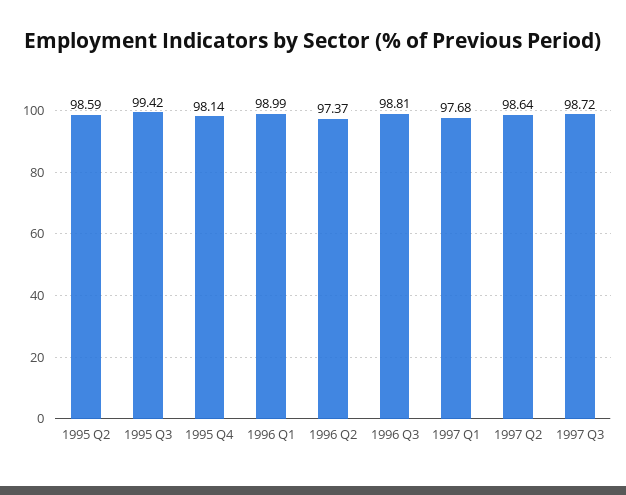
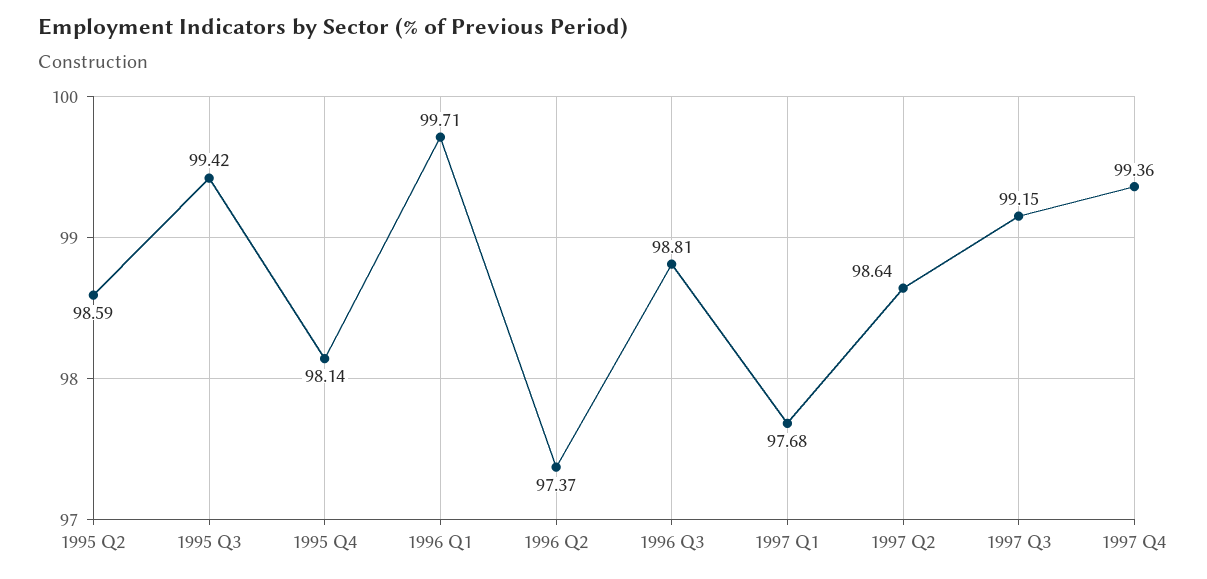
1996 Q1: 98.99 -> 99.71
1997 Q3: 98.72 -> 99.15
1997 Q4: none -> 99.36

